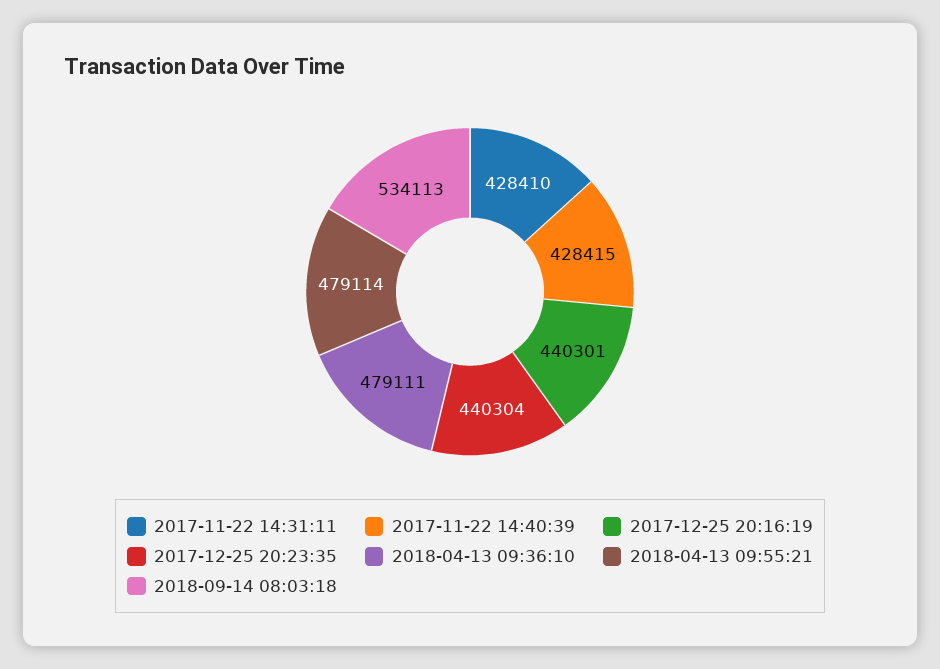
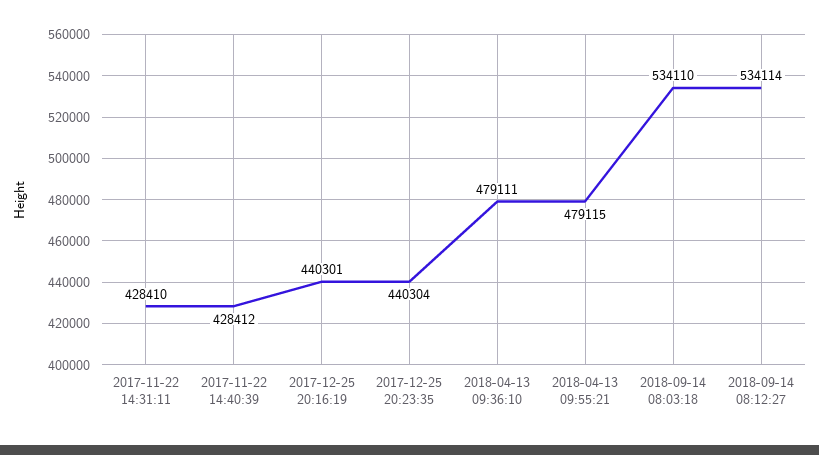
2017-11-22 14:40:39: 428415 -> 428412
2018-04-13 09:55:21: 479114 -> 479115
2018-09-14 08:03:18: 534113 -> 534110
2018-09-14 08:12:27: none -> 534114

